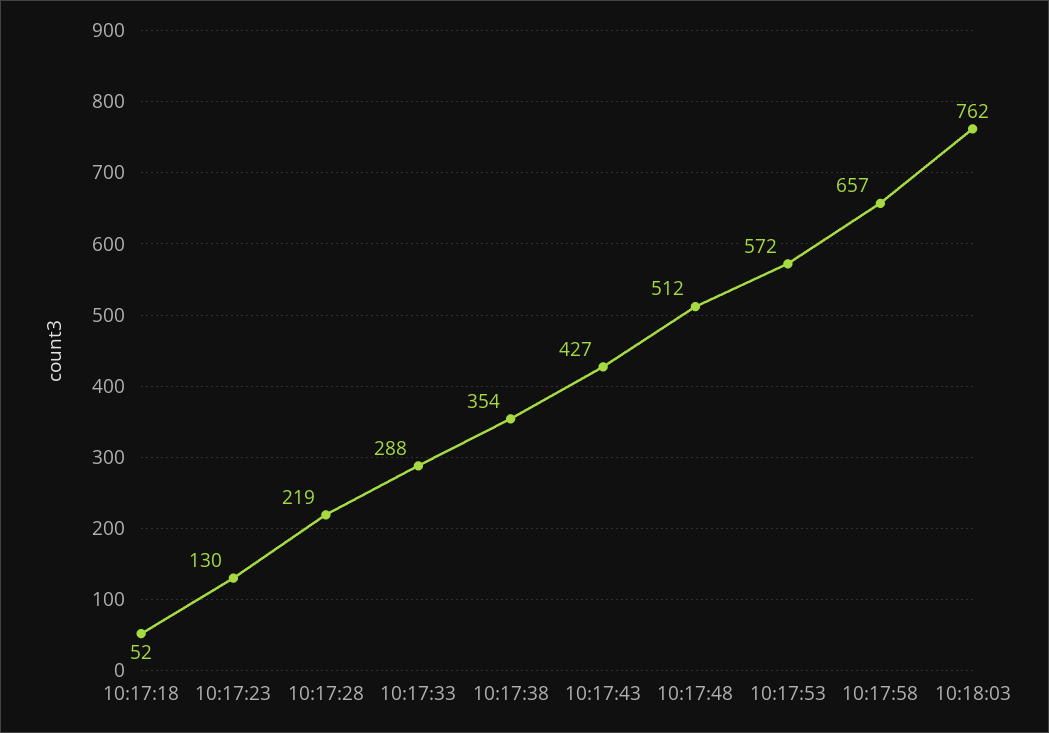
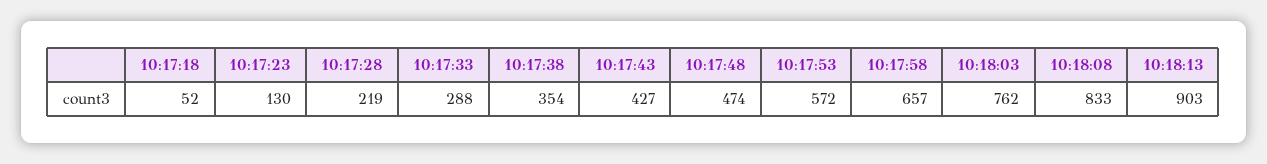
10:17:48: 512 -> 474
10:18:08: none -> 833
10:18:13: none -> 903

